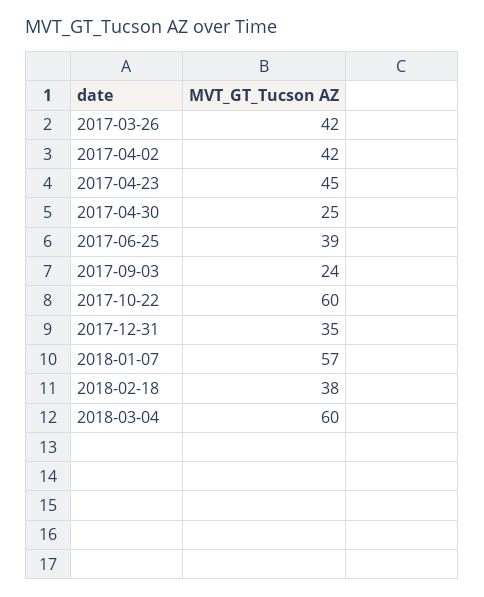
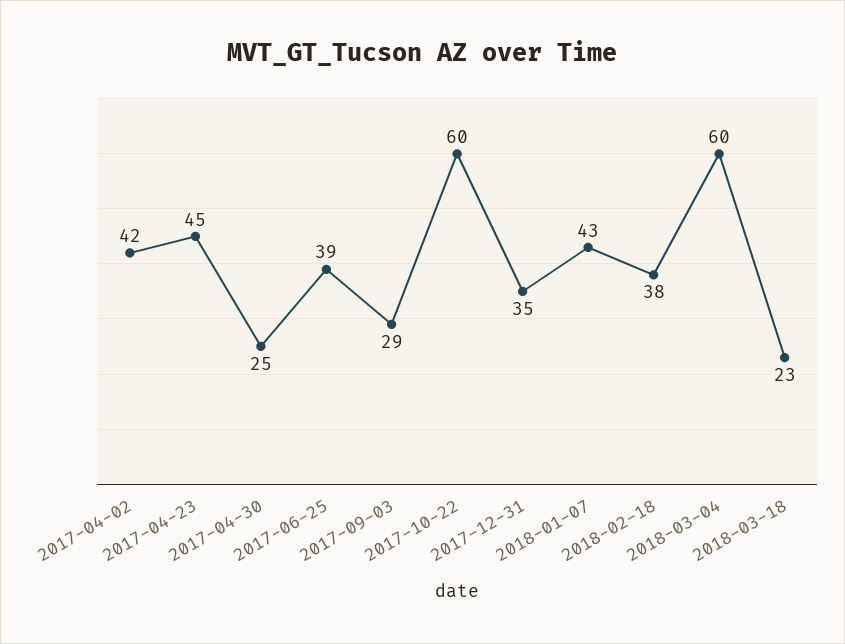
2017-03-26: 42 -> none
2017-09-03: 24 -> 29
2018-01-07: 57 -> 43
2018-03-18: none -> 23

